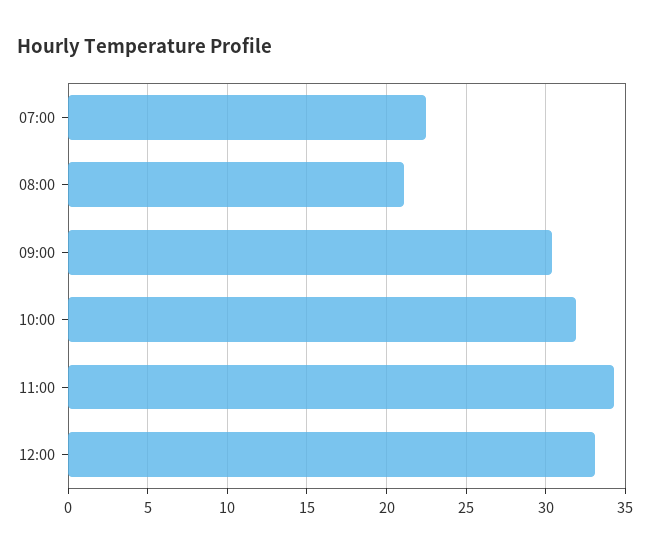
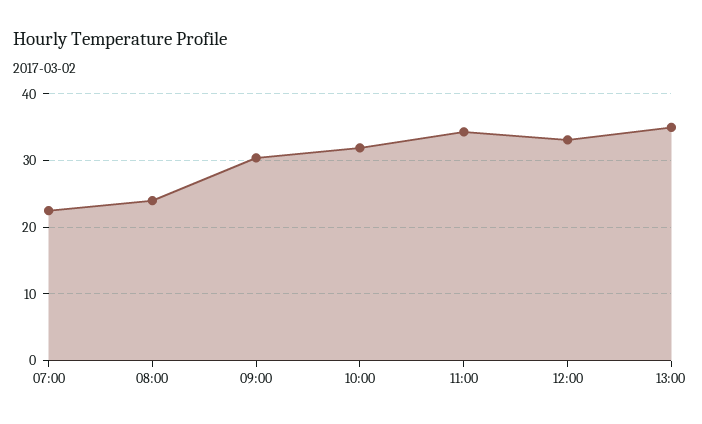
08:00: 21 -> 24
13:00: none -> 35

